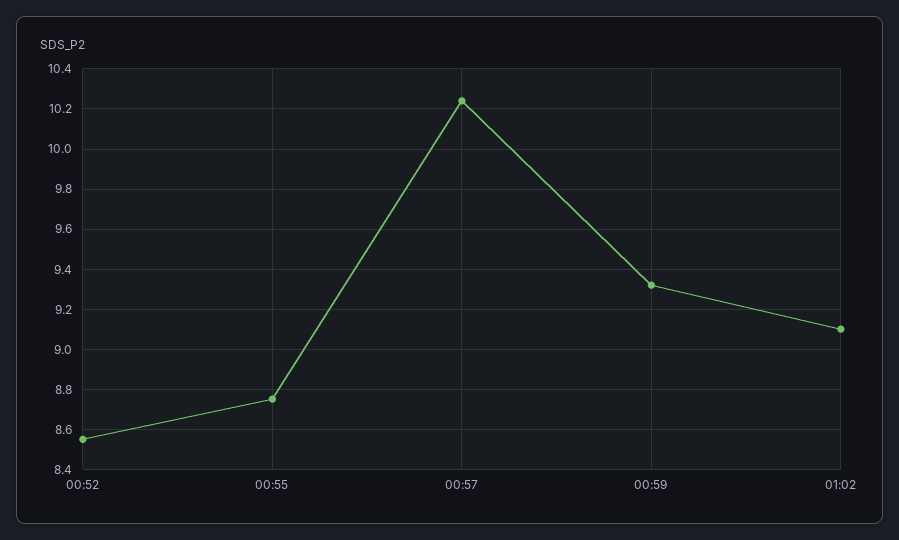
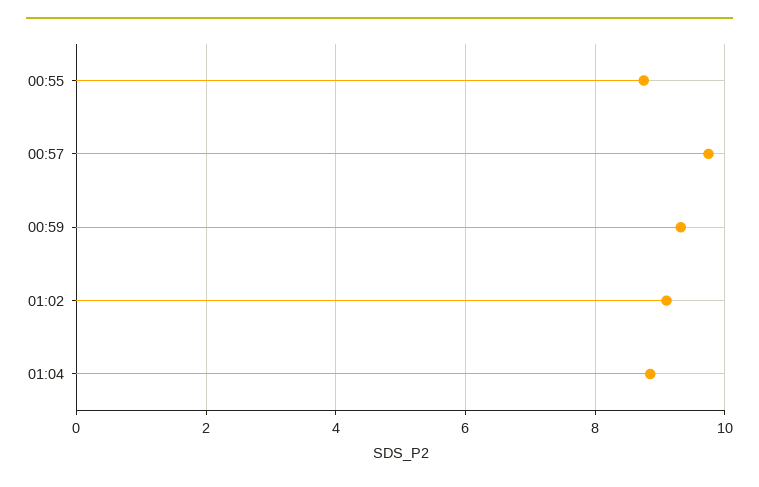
00:52: 8.55 -> none
00:57: 10.25 -> 9.8
01:04: none -> 8.8

